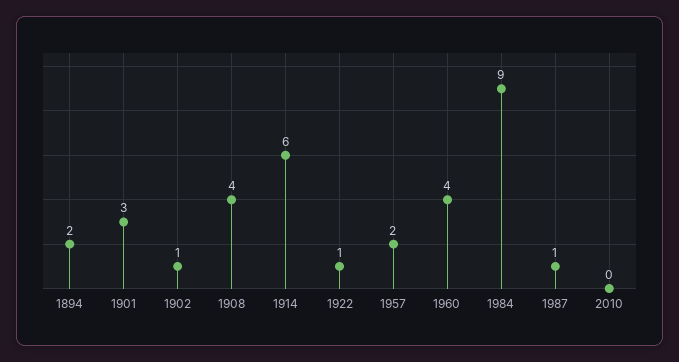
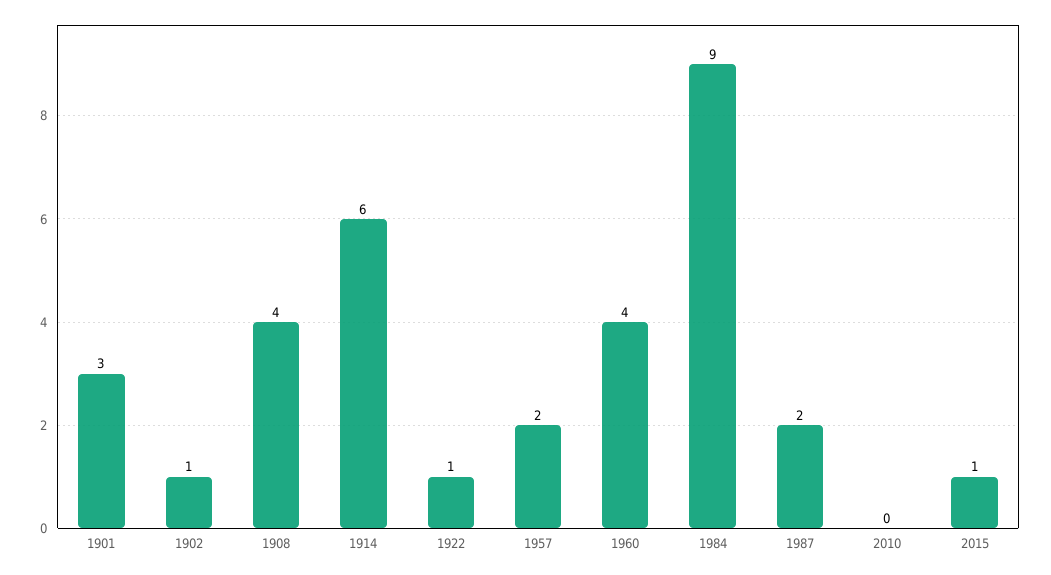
1894: 2 -> none
1987: 1 -> 2
2015: none -> 1

